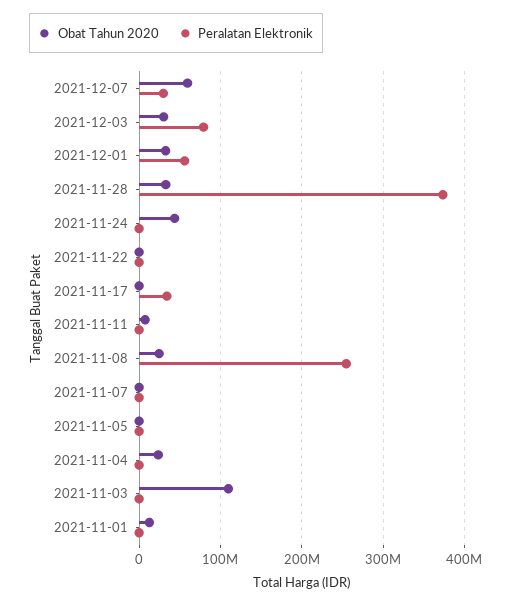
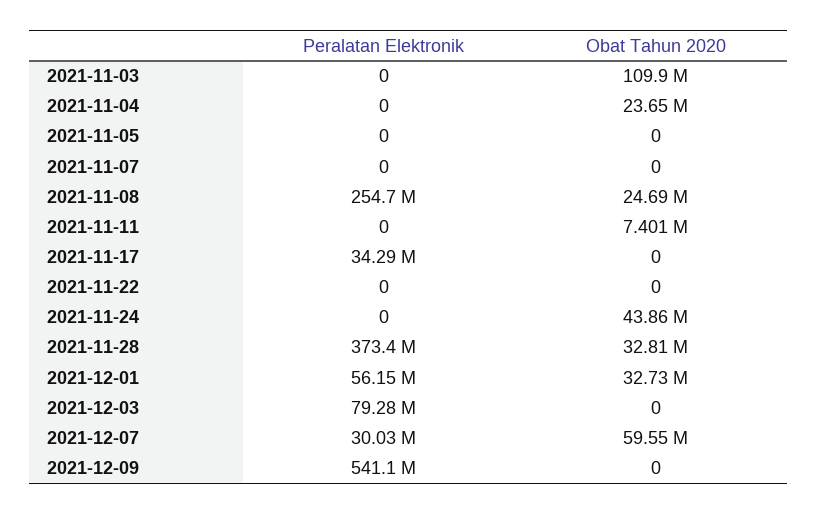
Obat Tahun 2020, 2021-12-03: 30000000 -> 0
Obat Tahun 2020, 2021-11-01: 10000000 -> none
Peralatan Elektronik, 2021-11-01: 0 -> none
Peralatan Elektronik, 2021-12-09: none -> 541100000
Obat Tahun 2020, 2021-12-09: none -> 0

